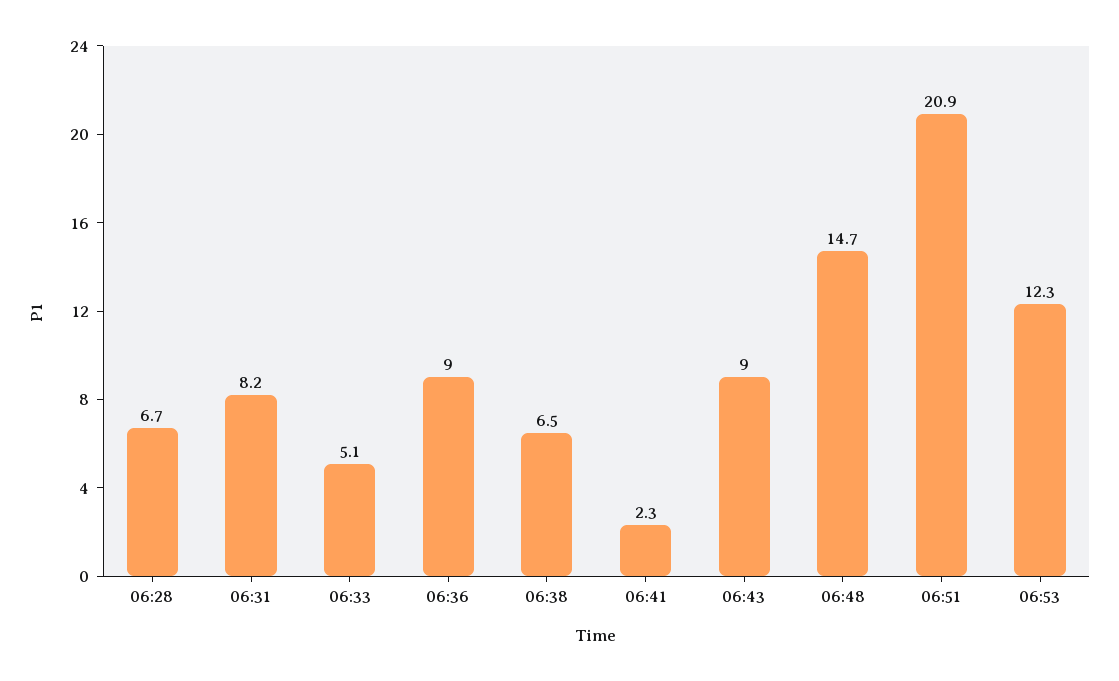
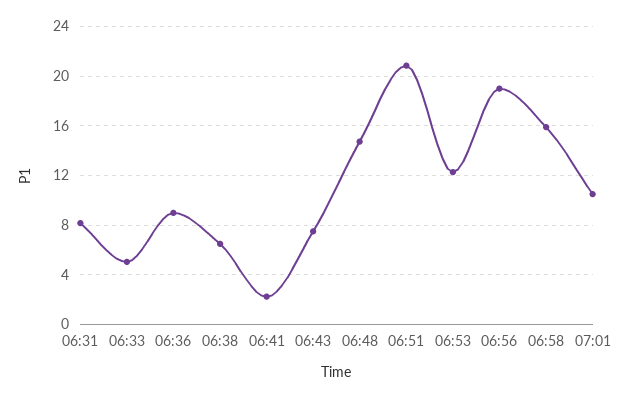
06:28: 6.7 -> none
06:43: 9 -> 7.5
06:56: none -> 19
06:58: none -> 16
07:01: none -> 10.5

